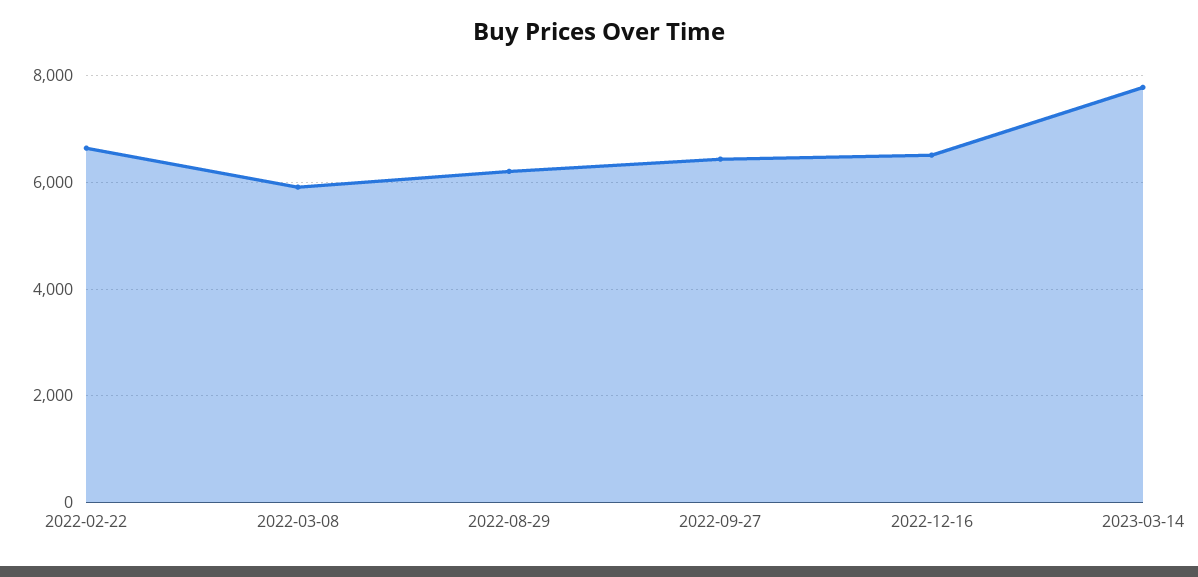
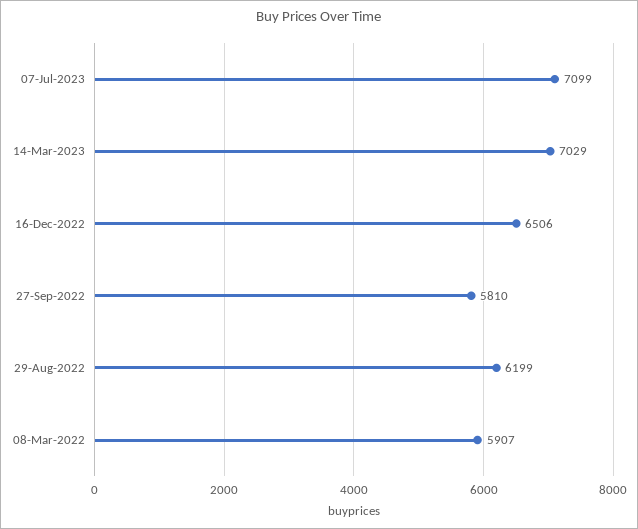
2022-02-22: 6600 -> none
2022-09-27: 6400 -> 5810
2023-03-14: 7800 -> 7029
07-Jul-2023: none -> 7099

